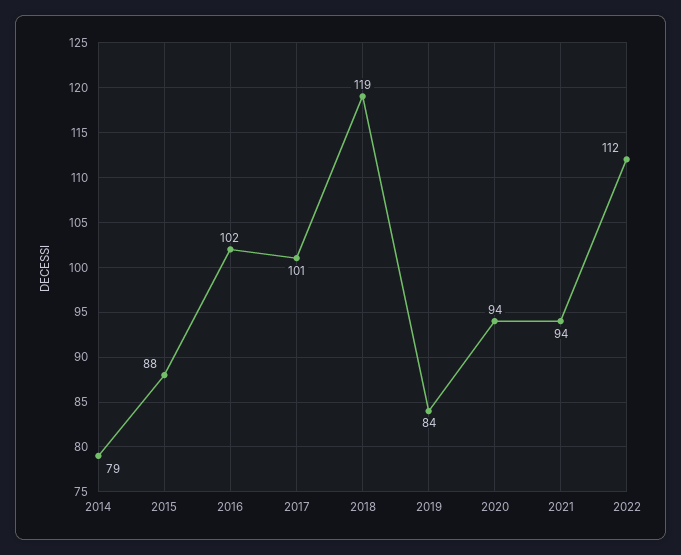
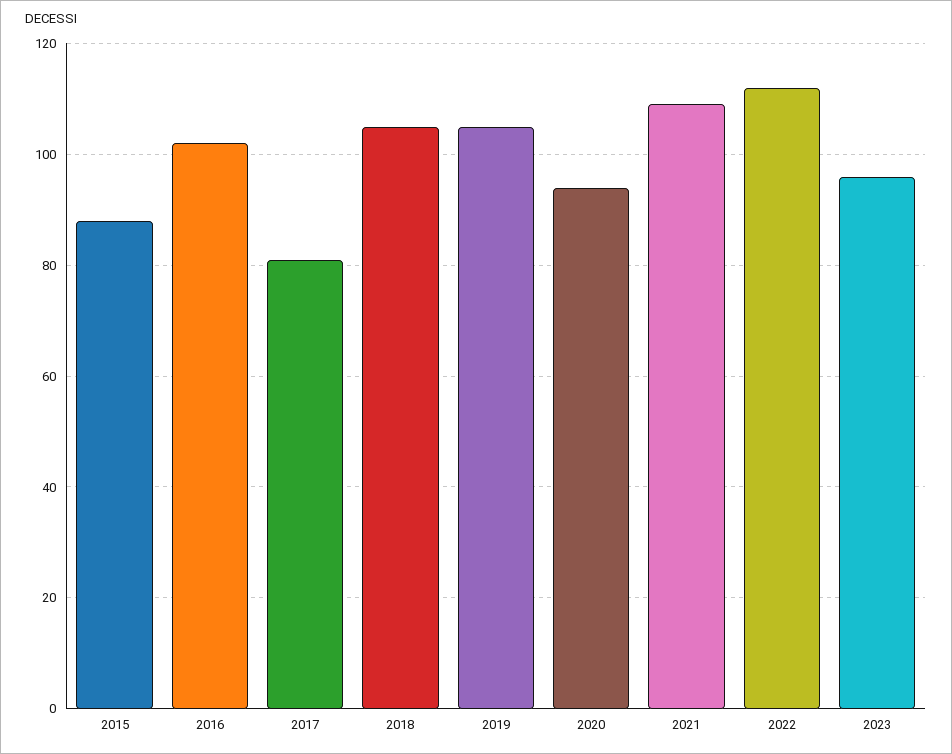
2014: 79 -> none
2017: 101 -> 80
2018: 119 -> 105
2019: 84 -> 105
2021: 94 -> 110
2023: none -> 95

